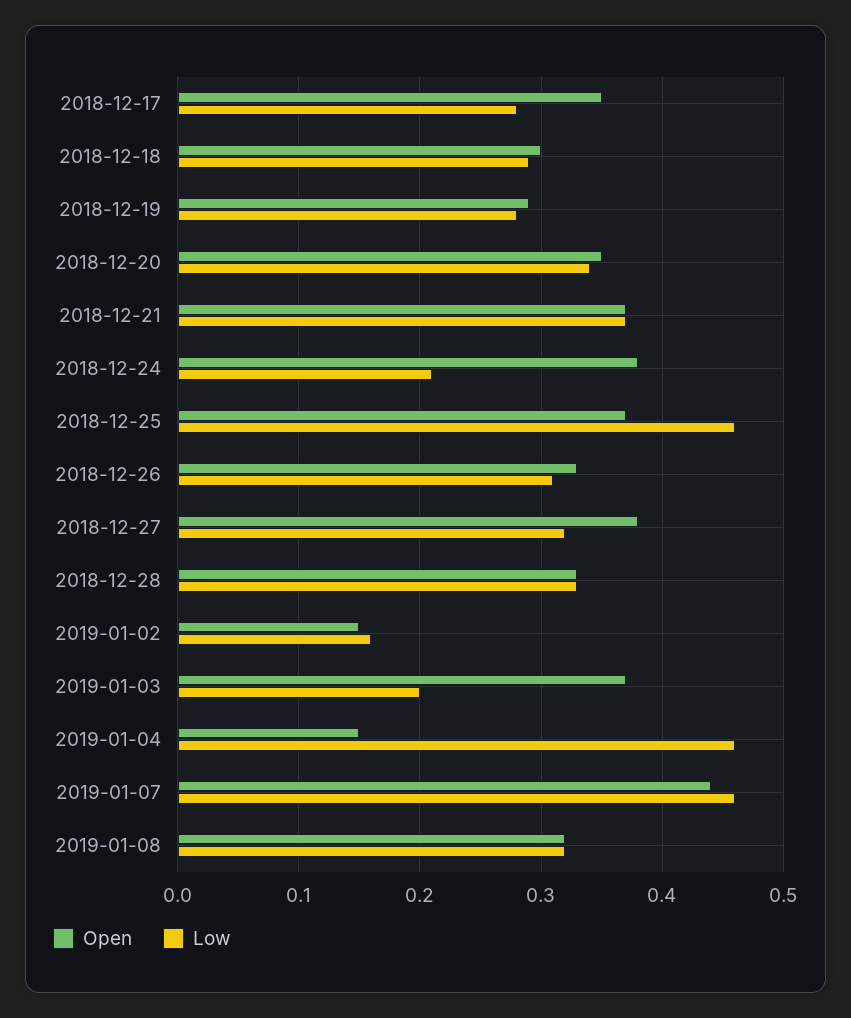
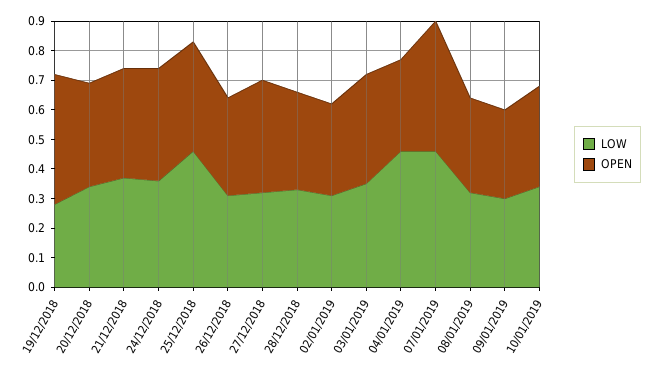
Open, 2018-12-17: 0.35 -> none
Low, 2018-12-17: 0.28 -> none
Open, 2018-12-18: 0.3 -> none
Low, 2018-12-18: 0.29 -> none
Open, 2018-12-19: 0.29 -> 0.45
Low, 2018-12-24: 0.21 -> 0.35
Open, 2019-01-02: 0.15 -> 0.3
Low, 2019-01-02: 0.16 -> 0.3
Low, 2019-01-03: 0.2 -> 0.35
Open, 2019-01-04: 0.15 -> 0.3
Low, 09/01/2019: none -> 0.3
Open, 09/01/2019: none -> 0.3
Low, 10/01/2019: none -> 0.35
Open, 10/01/2019: none -> 0.35

